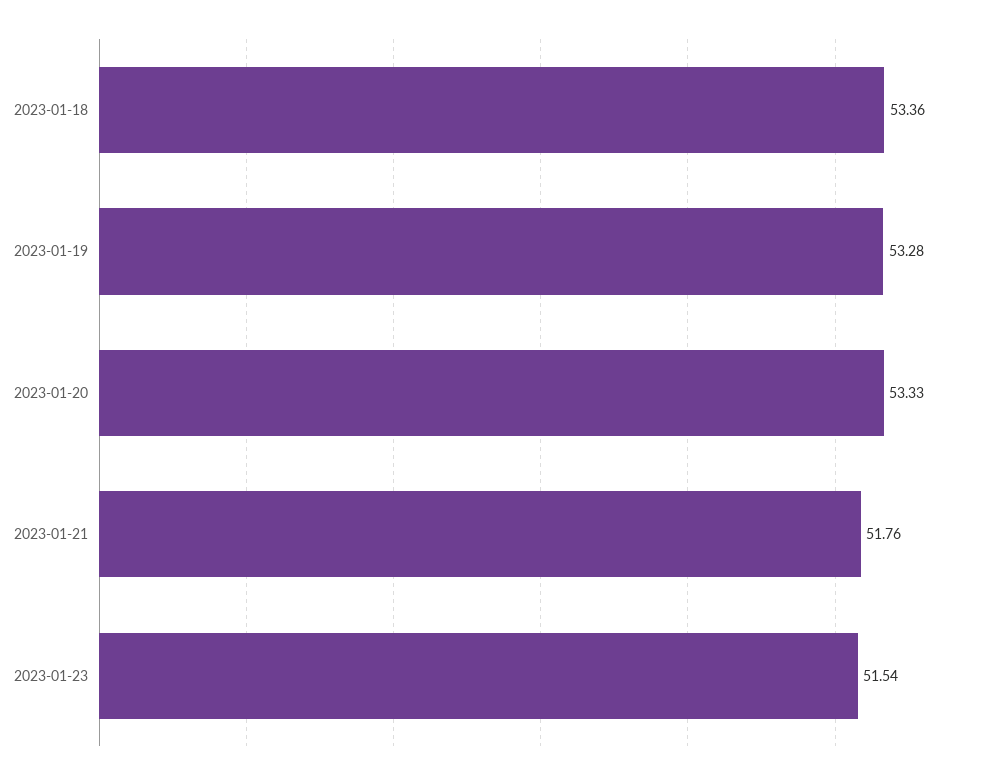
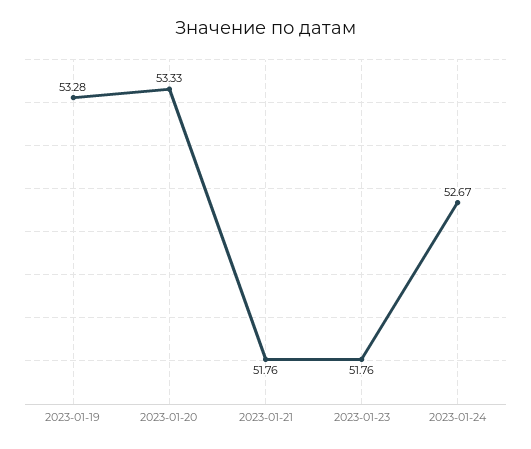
2023-01-18: 53.36 -> none
2023-01-23: 51.54 -> 51.76
2023-01-24: none -> 52.67

